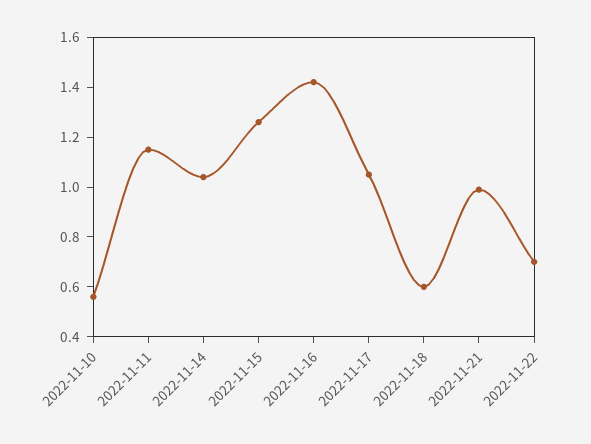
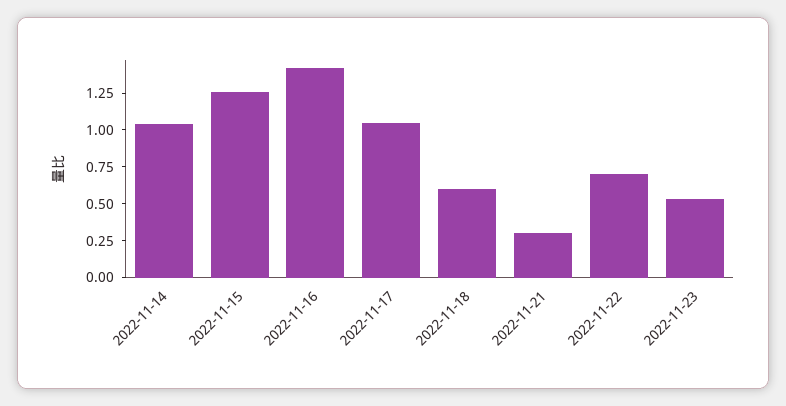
2022-11-10: 0.55 -> none
2022-11-11: 1.15 -> none
2022-11-21: 1 -> 0.25
2022-11-23: none -> 0.5

